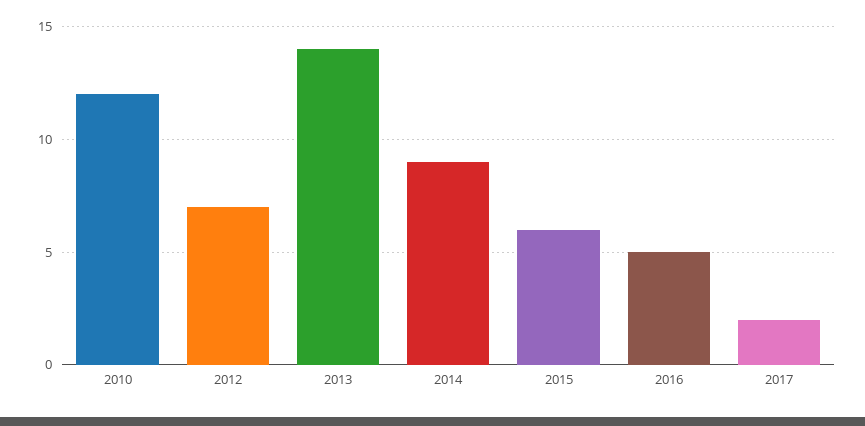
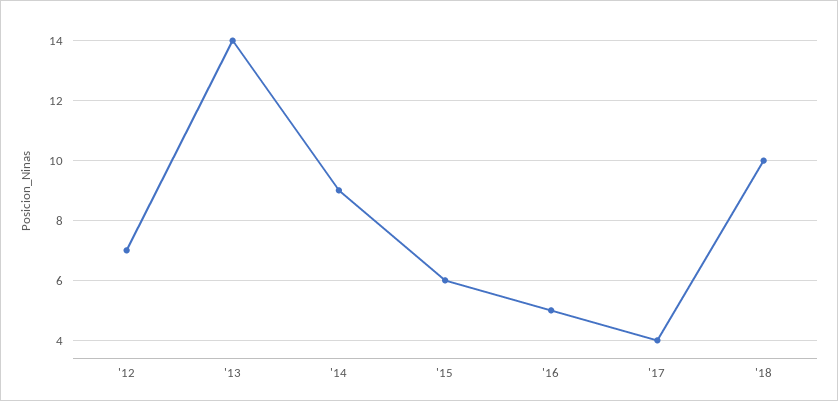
2010: 12 -> none
2017: 2 -> 4
'18: none -> 10

